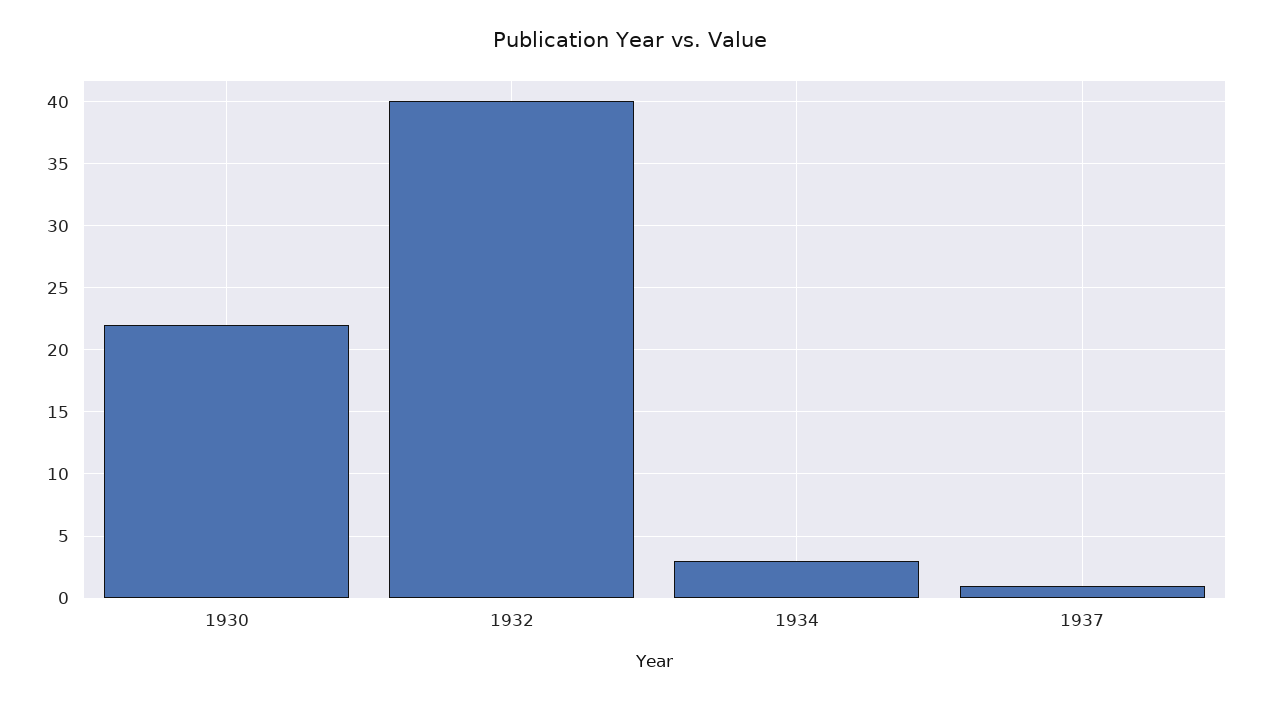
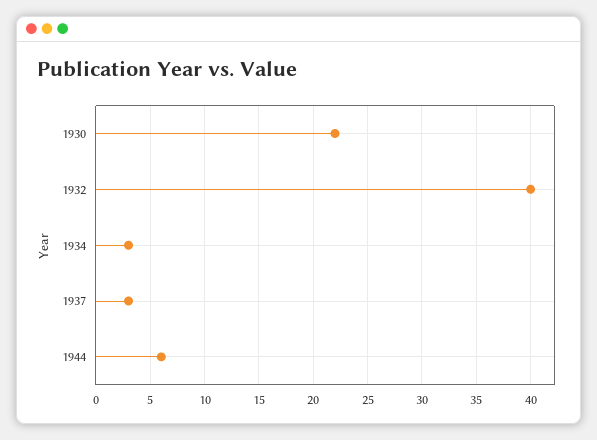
1937: 1 -> 3
1944: none -> 6

